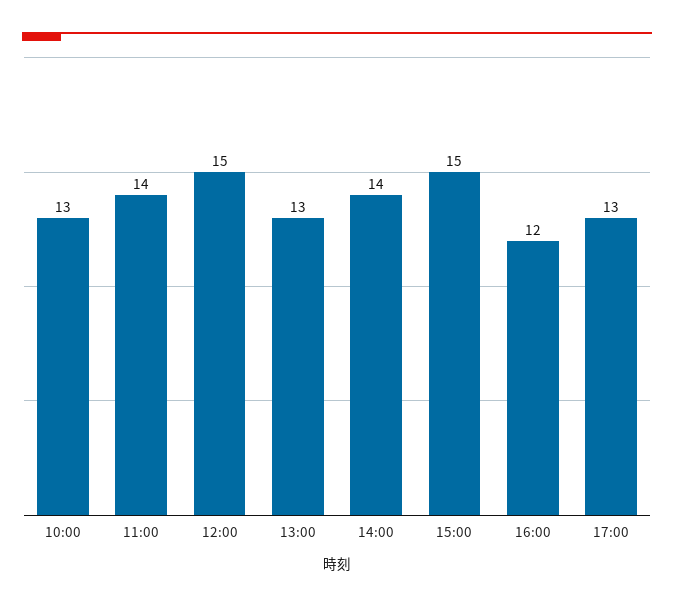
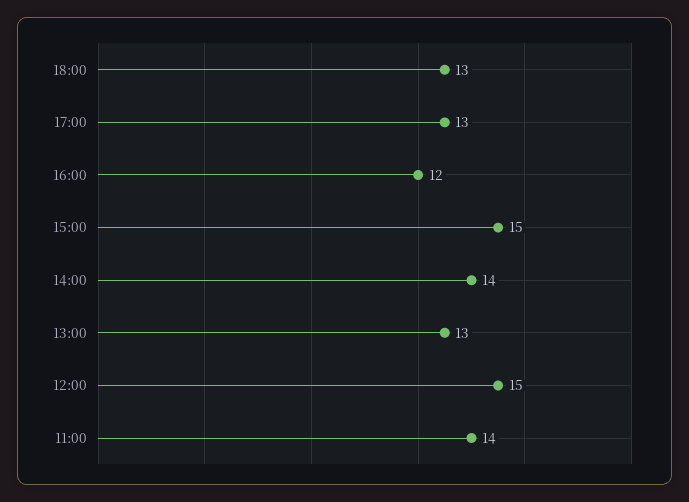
10:00: 13 -> none
18:00: none -> 13

